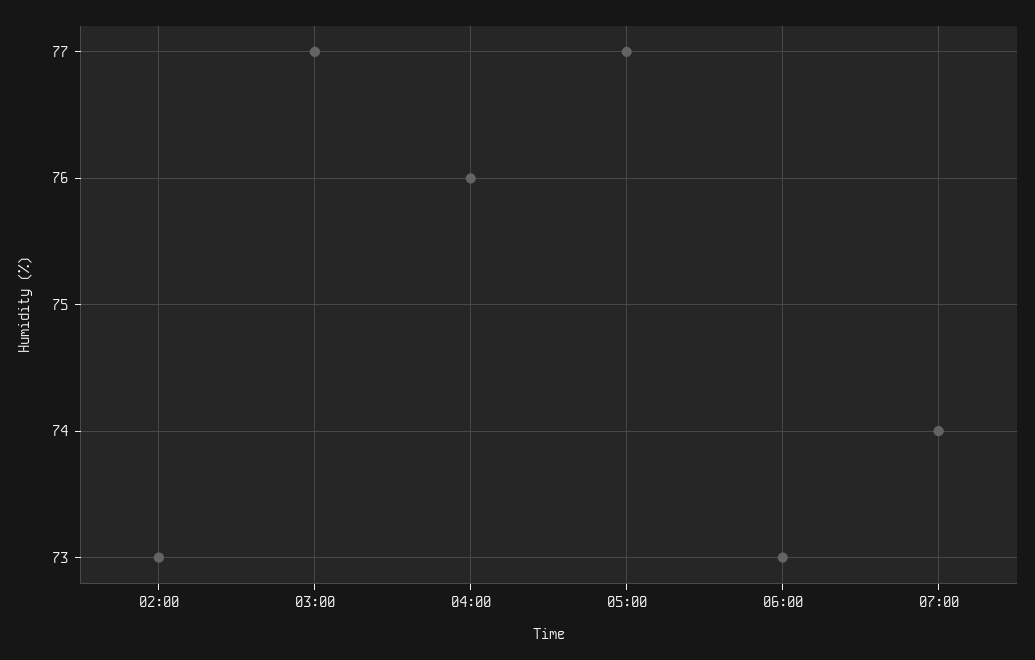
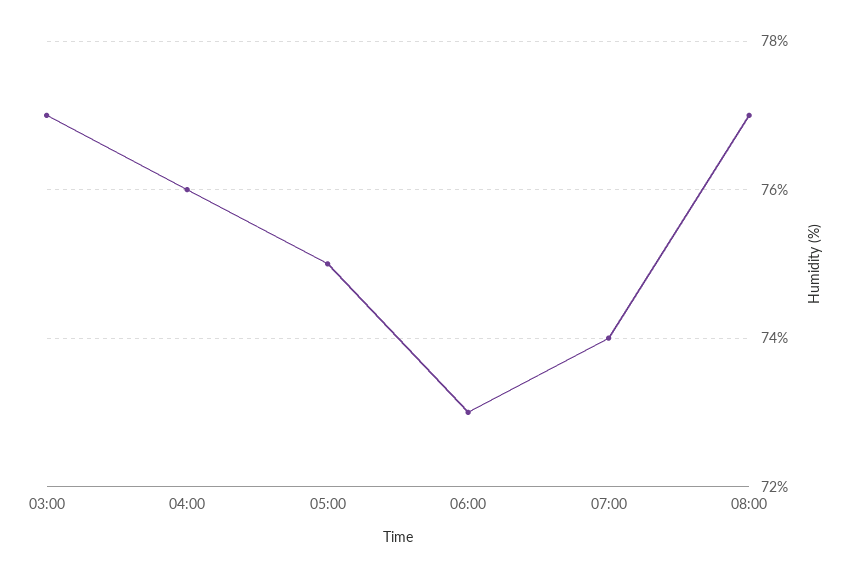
02:00: 73 -> none
05:00: 77 -> 75
08:00: none -> 77

